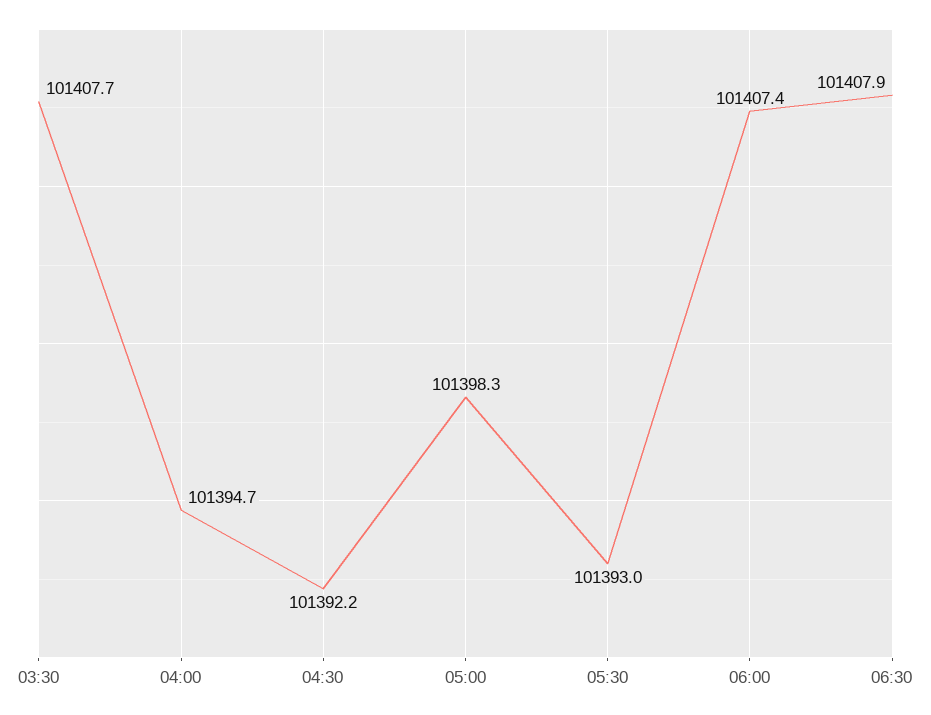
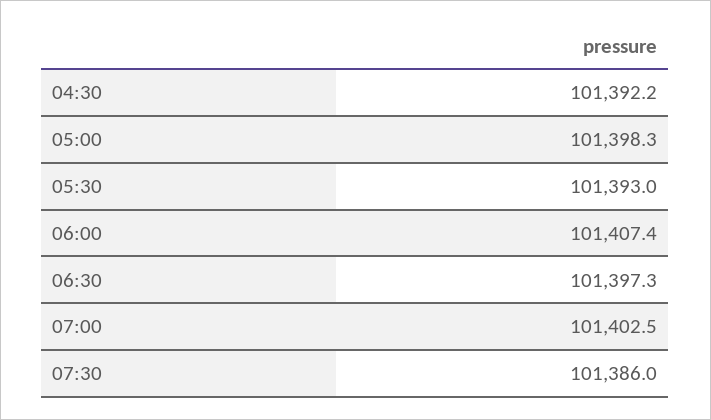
03:30: 101407.7 -> none
04:00: 101394.7 -> none
06:30: 101407.9 -> 101397.3
07:00: none -> 101402.5
07:30: none -> 101386

